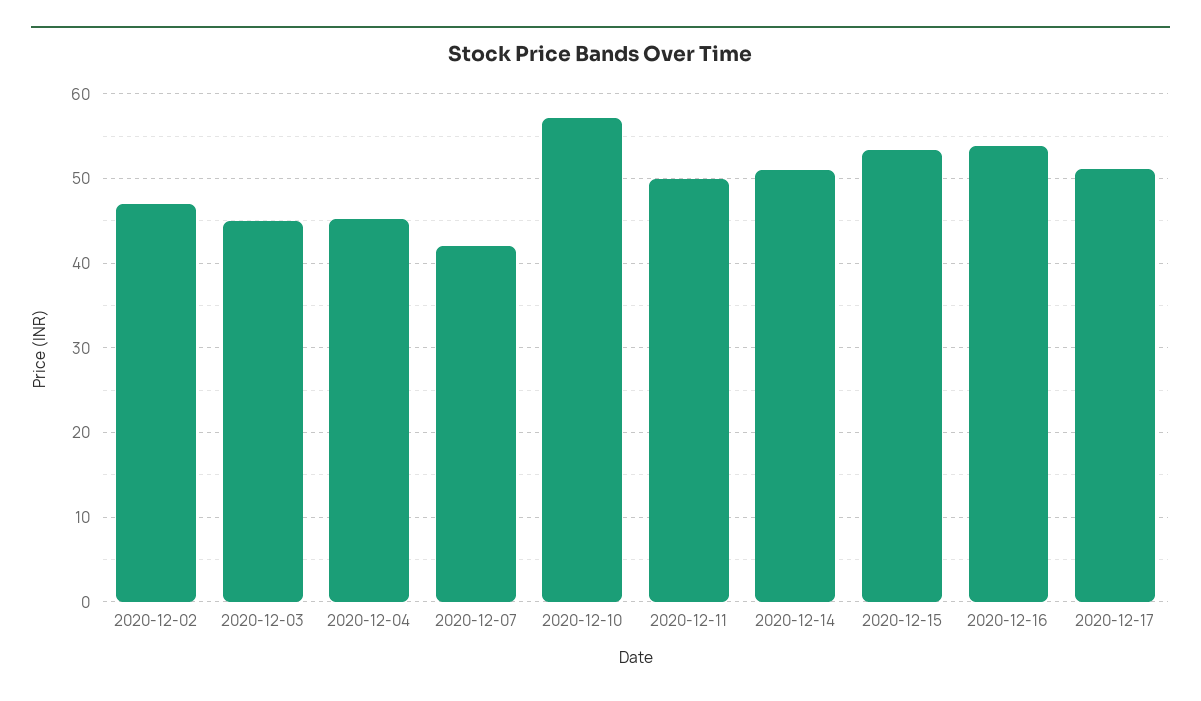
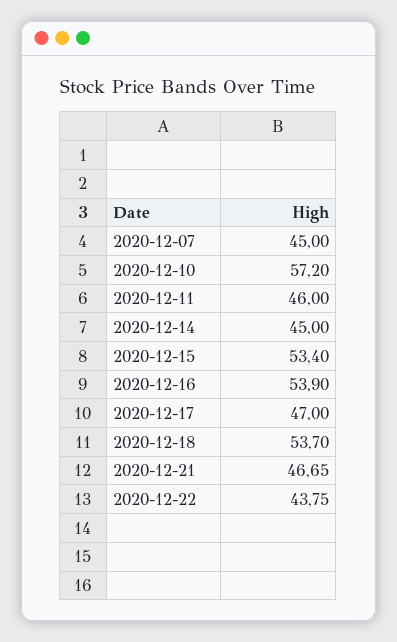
2020-12-02: 47 -> none
2020-12-03: 45 -> none
2020-12-04: 45 -> none
2020-12-07: 42 -> 45
2020-12-11: 50 -> 46
2020-12-14: 51 -> 45
2020-12-17: 51 -> 47
2020-12-18: none -> 53.7
2020-12-21: none -> 46.65
2020-12-22: none -> 43.75

